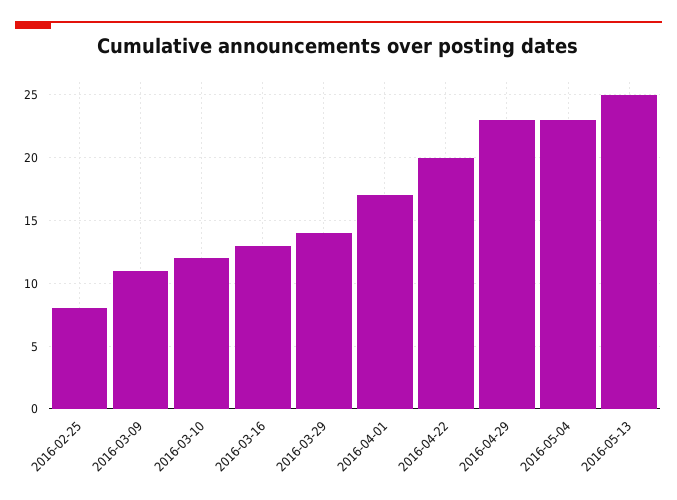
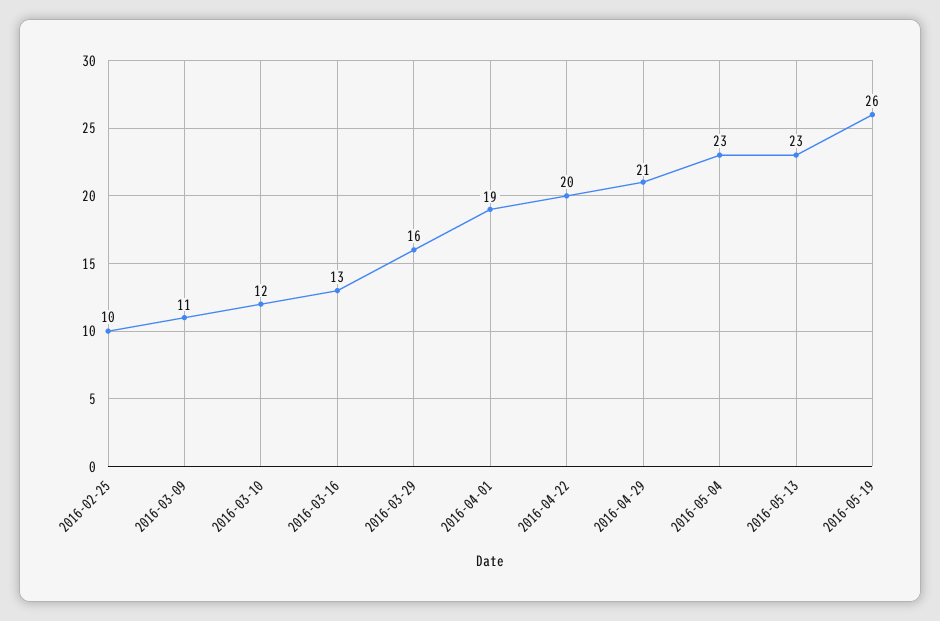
2016-02-25: 8 -> 10
2016-03-29: 14 -> 16
2016-04-01: 17 -> 19
2016-04-29: 23 -> 21
2016-05-13: 25 -> 23
2016-05-19: none -> 26

